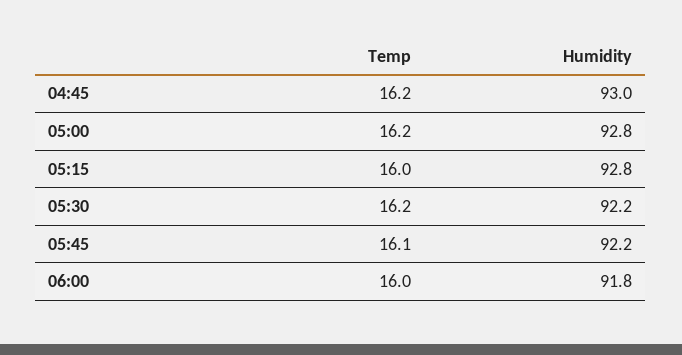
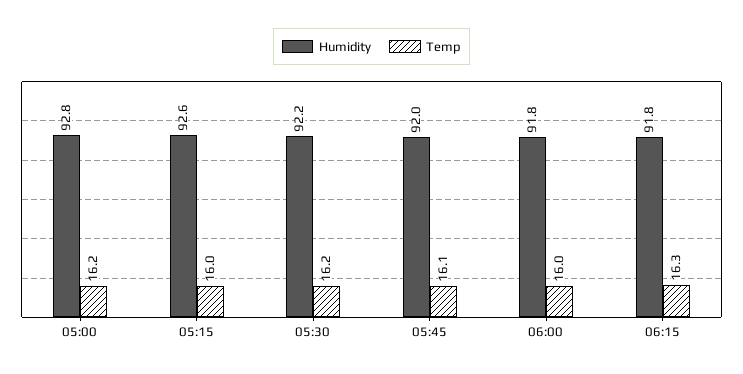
Temp, 04:45: 16.2 -> none
Humidity, 04:45: 93 -> none
Humidity, 05:15: 92.8 -> 92.6
Humidity, 05:45: 92.2 -> 92
Humidity, 06:15: none -> 91.8
Temp, 06:15: none -> 16.3

